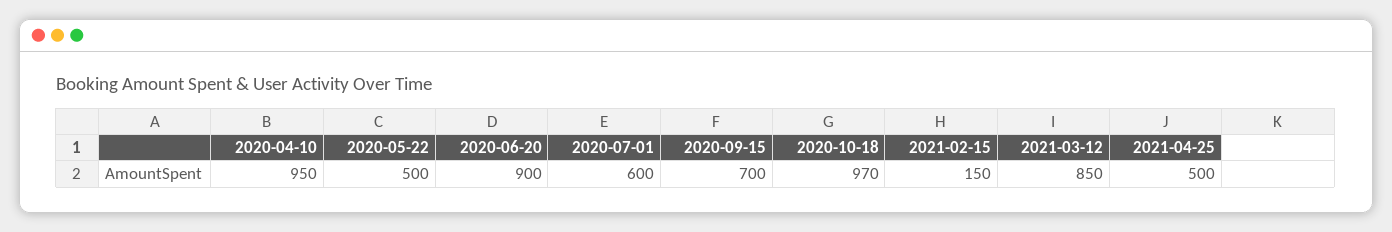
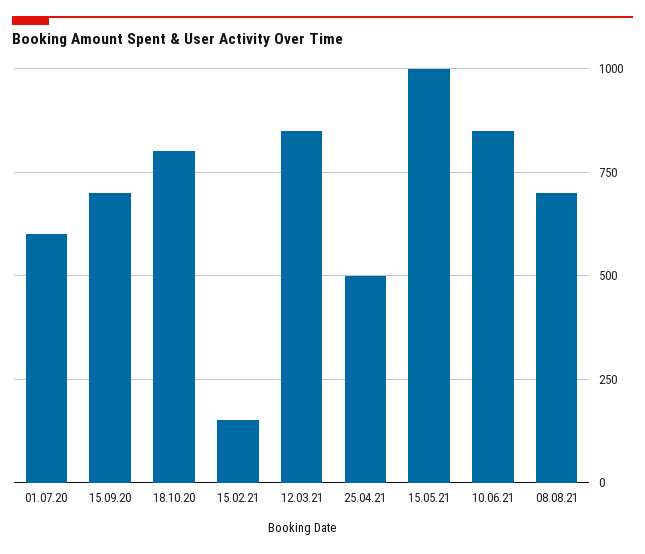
2020-04-10: 950 -> none
2020-05-22: 500 -> none
2020-06-20: 900 -> none
2020-10-18: 970 -> 800
15.05.21: none -> 1000
10.06.21: none -> 850
08.08.21: none -> 700

